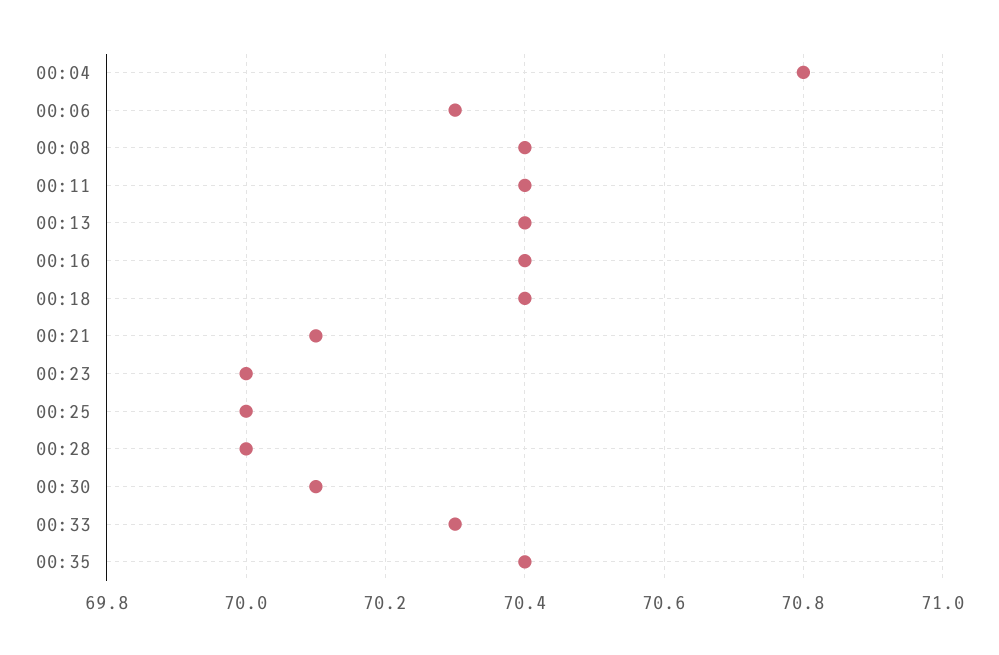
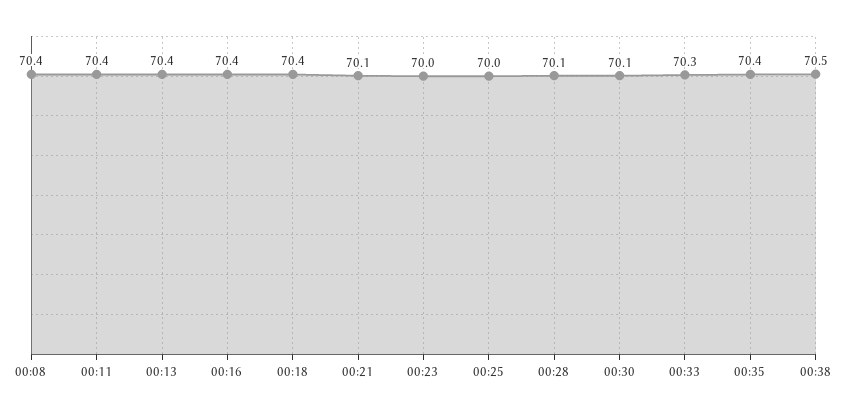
00:04: 70.8 -> none
00:06: 70.3 -> none
00:28: 70 -> 70.1
00:38: none -> 70.5

